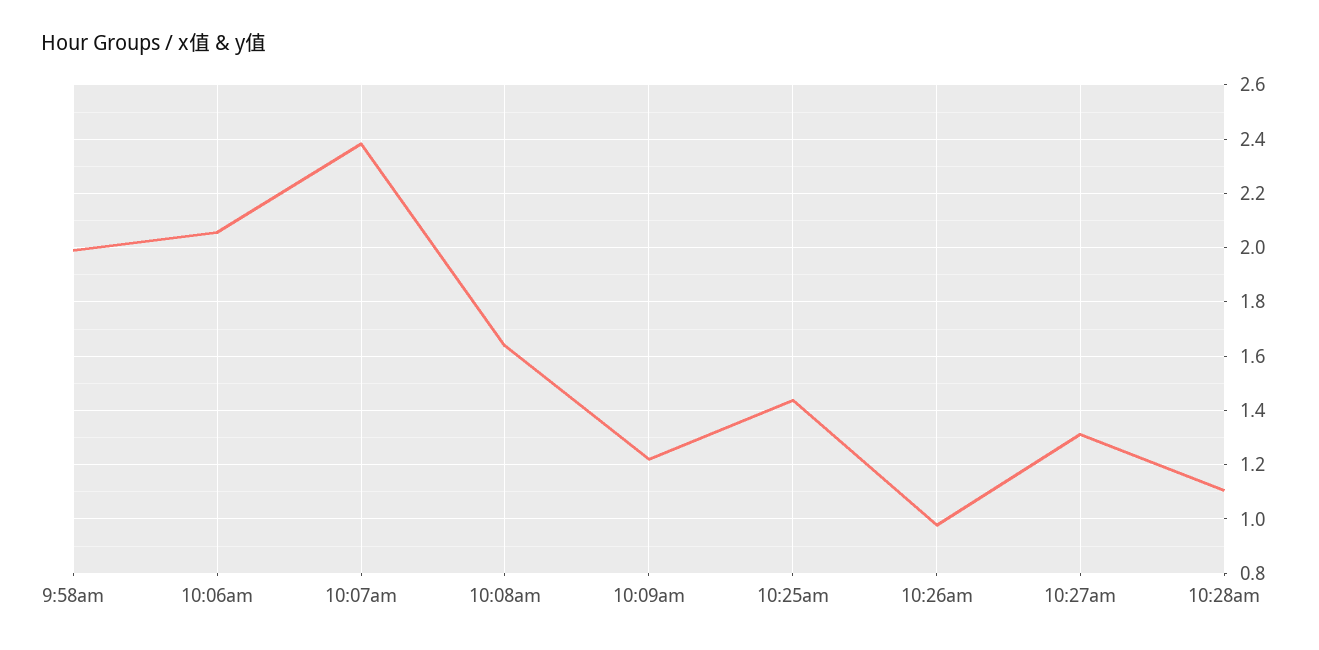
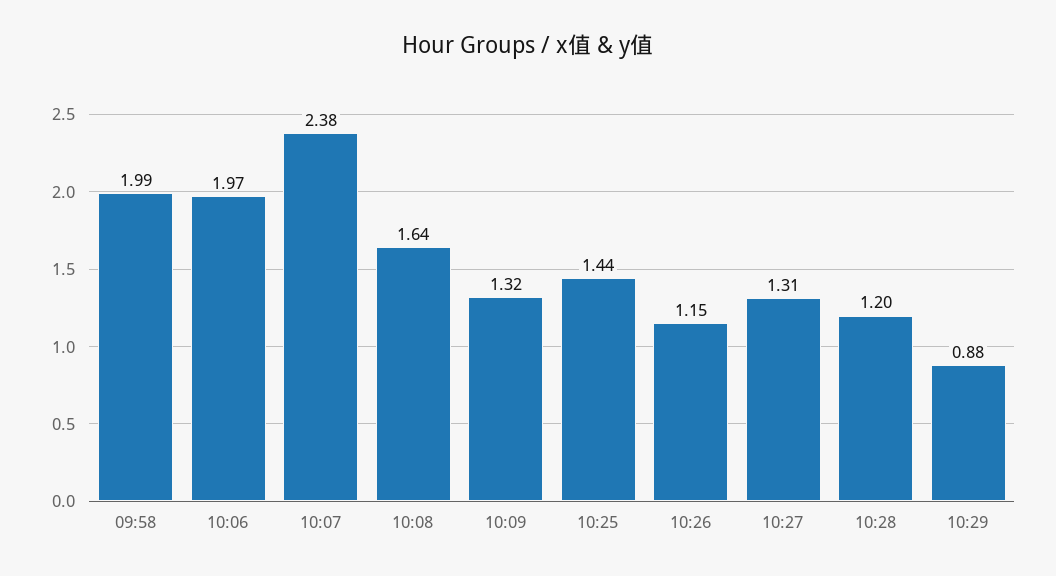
10:06am: 2.05 -> 1.97
10:09am: 1.225 -> 1.32
10:26am: 0.975 -> 1.15
10:28am: 1.1 -> 1.2
10:29: none -> 0.88

